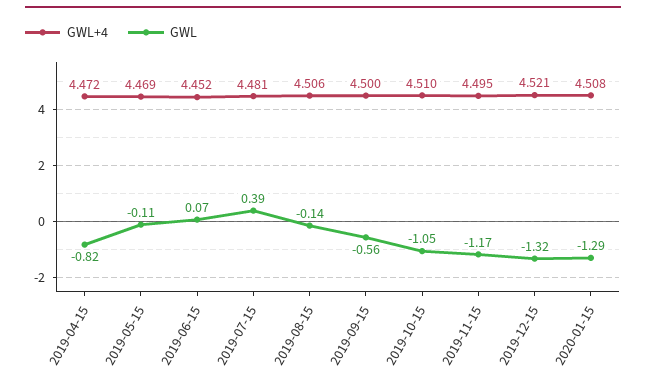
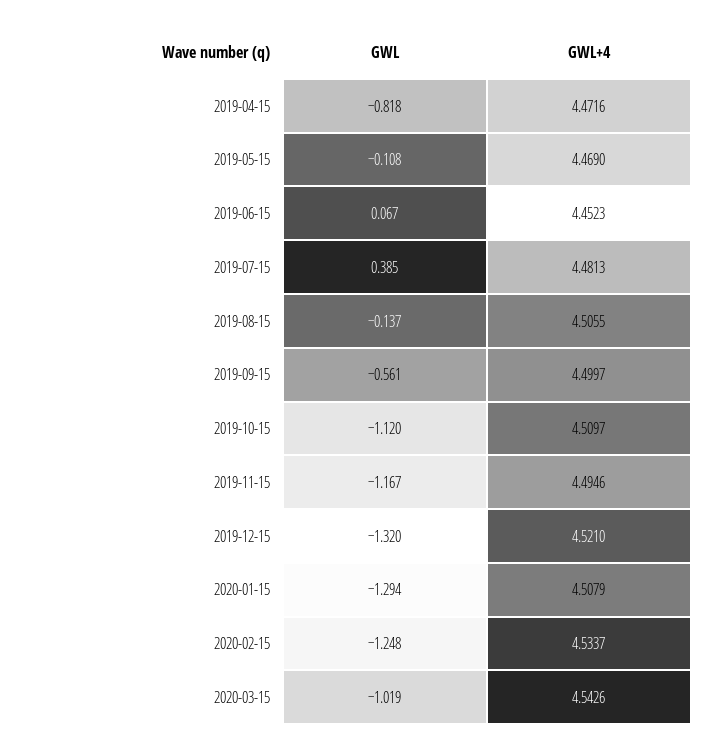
GWL, 2019-10-15: -1.05 -> -1.12
GWL, 2020-02-15: none -> -1.248
GWL+4, 2020-02-15: none -> 4.5337
GWL, 2020-03-15: none -> -1.019
GWL+4, 2020-03-15: none -> 4.5426

